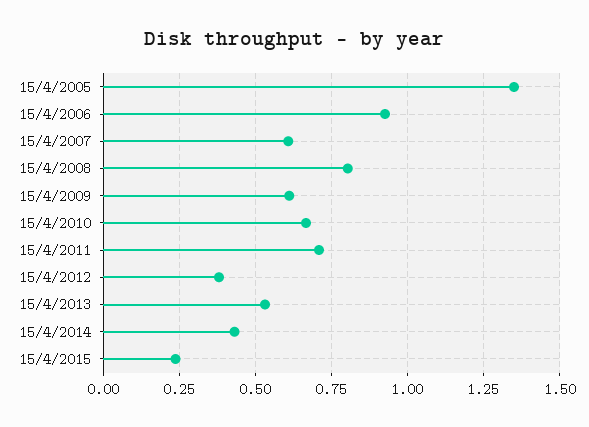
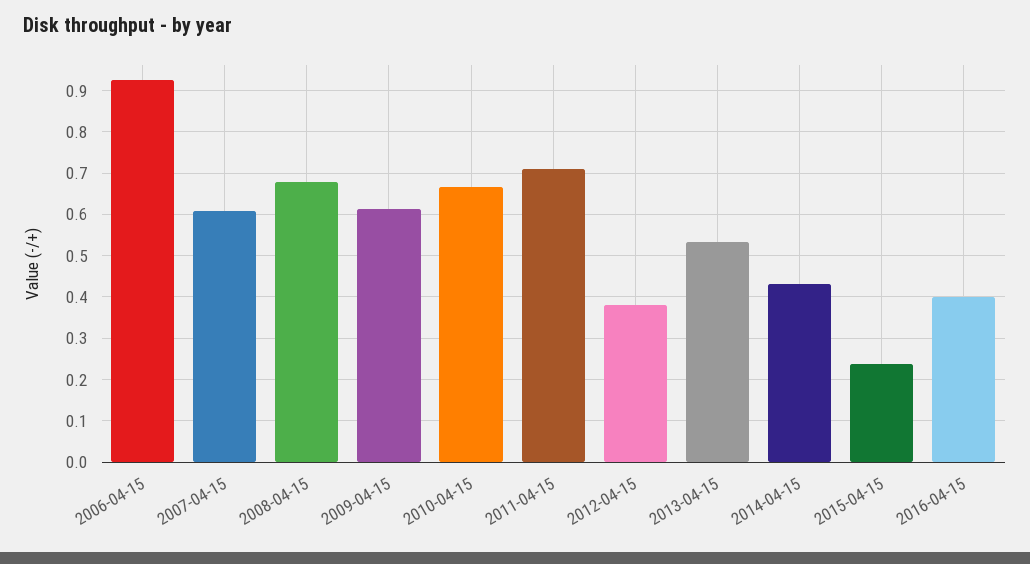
15/4/2005: 1.35 -> none
15/4/2008: 0.8 -> 0.68
2016-04-15: none -> 0.4

